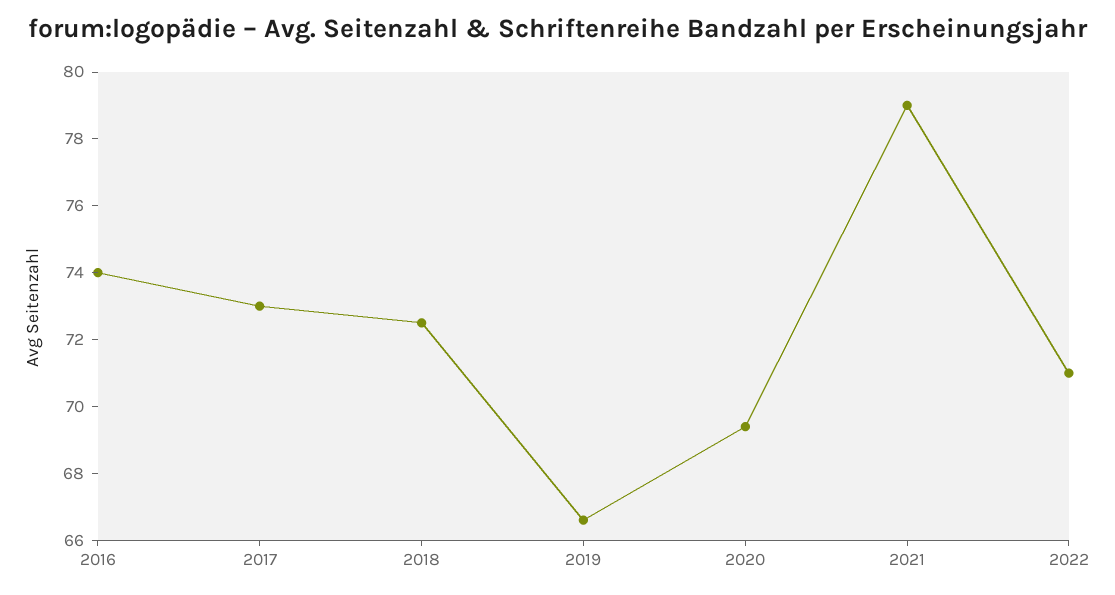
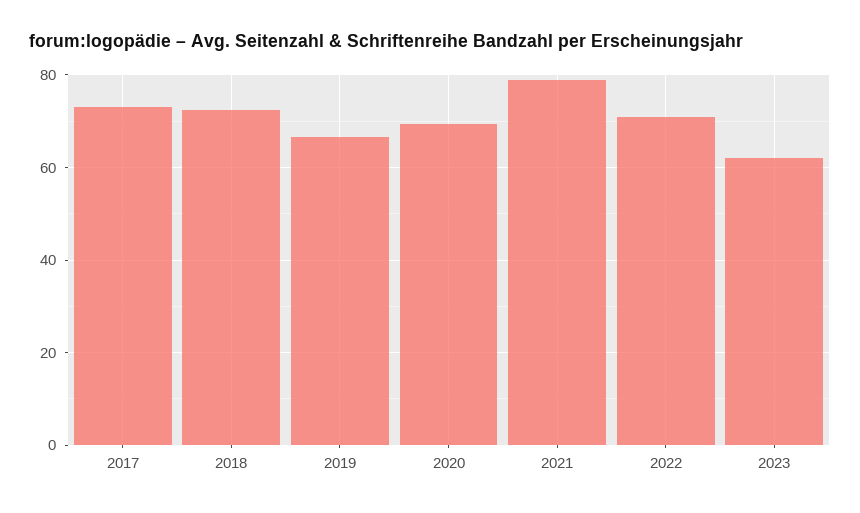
2016: 74 -> none
2023: none -> 62

